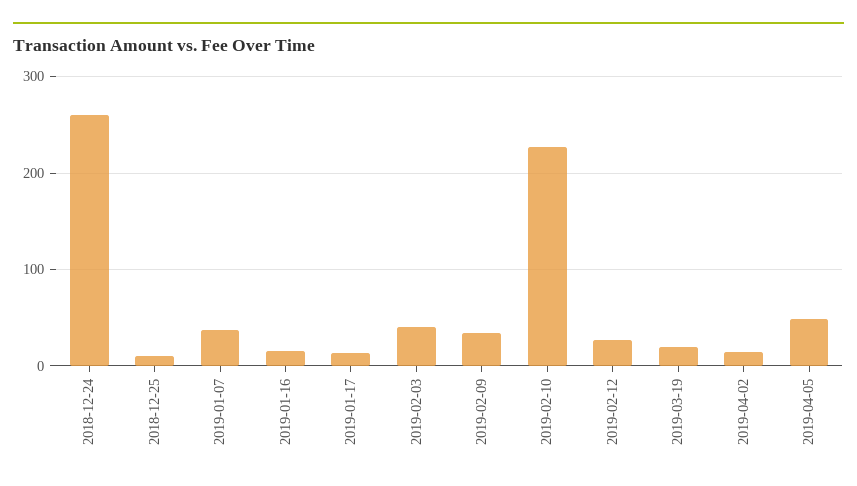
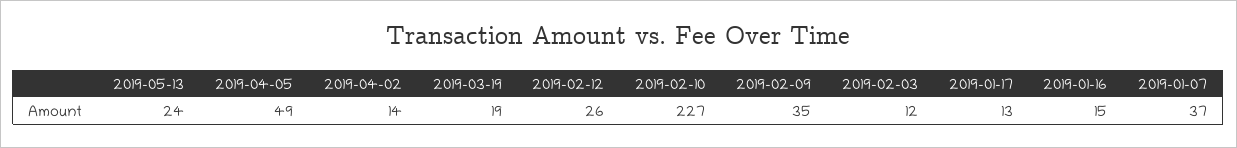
2018-12-24: 260 -> none
2018-12-25: 10 -> none
2019-02-03: 40 -> 12
2019-05-13: none -> 24

